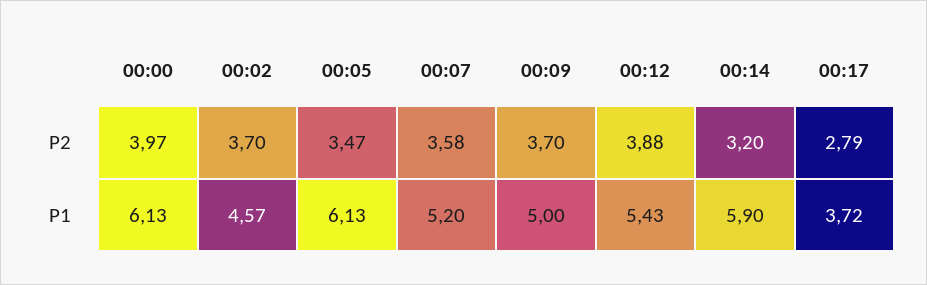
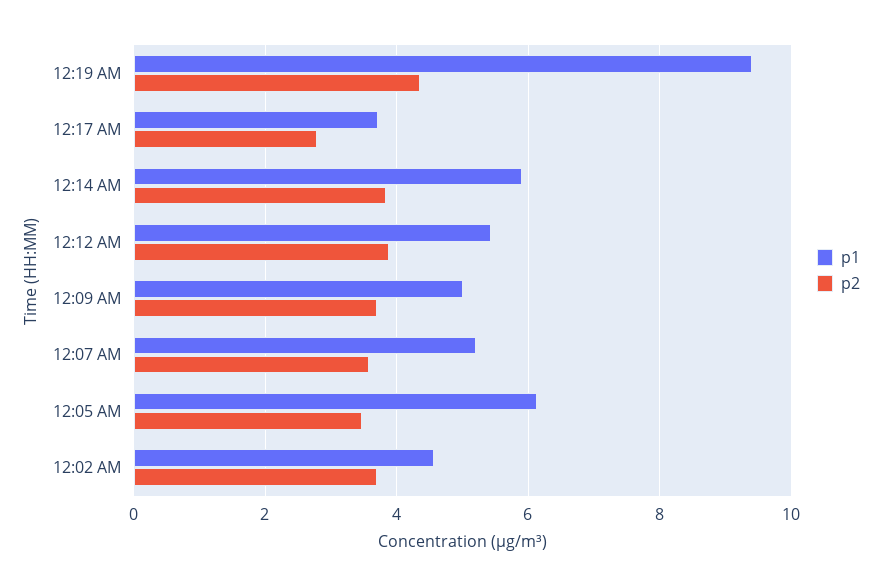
P2, 00:00: 3.97 -> none
P2, 00:14: 3.2 -> 3.8
P1, 00:00: 6.13 -> none
P1, 12:19 AM: none -> 9.4
P2, 12:19 AM: none -> 4.4

